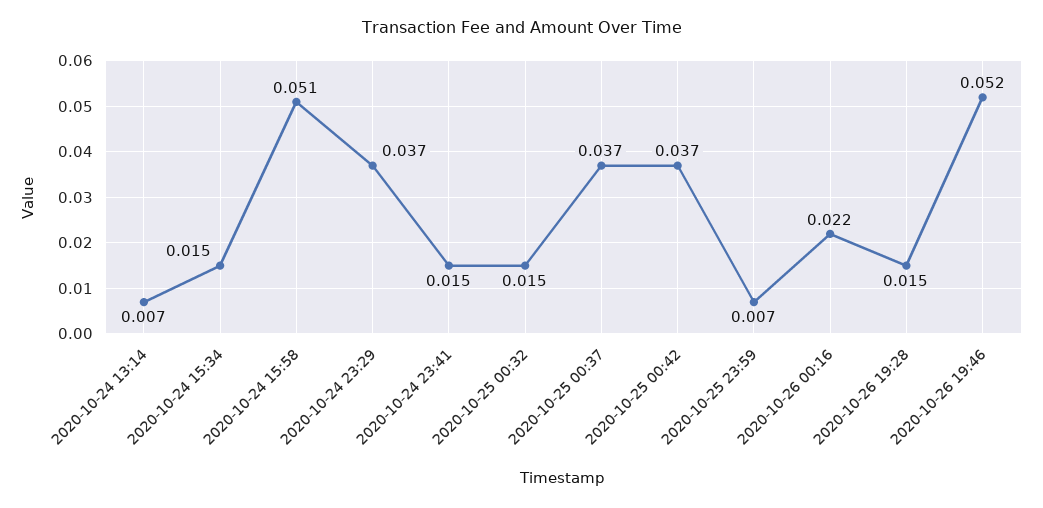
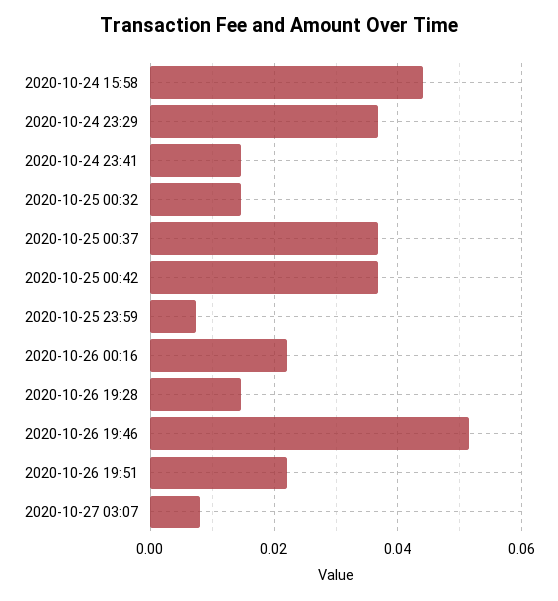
2020-10-24 13:14: 0.007 -> none
2020-10-24 15:34: 0.015 -> none
2020-10-24 15:58: 0.051 -> 0.044
2020-10-26 19:51: none -> 0.022
2020-10-27 03:07: none -> 0.008

